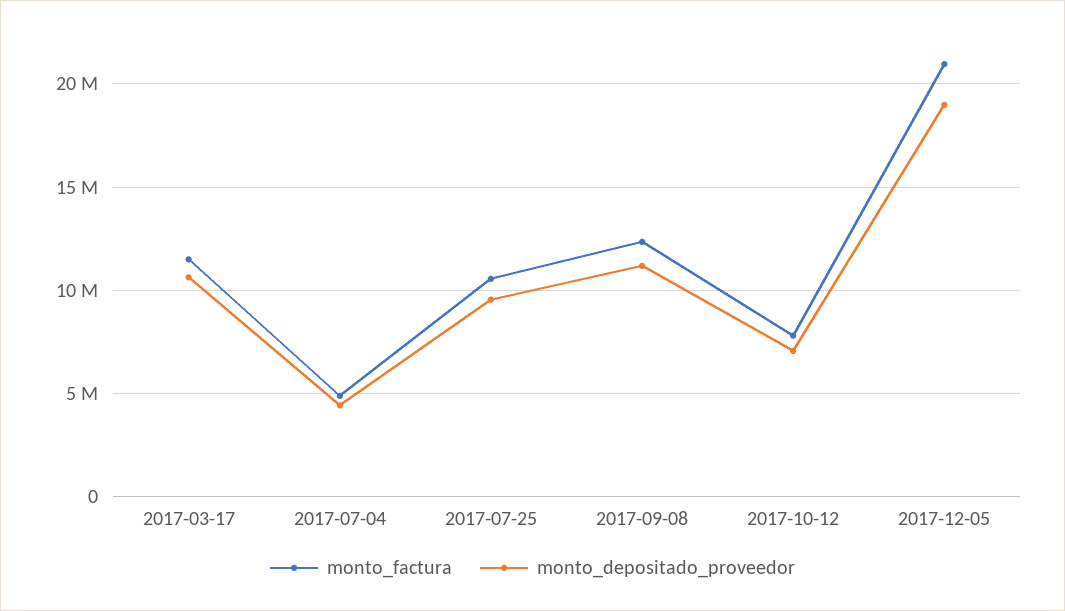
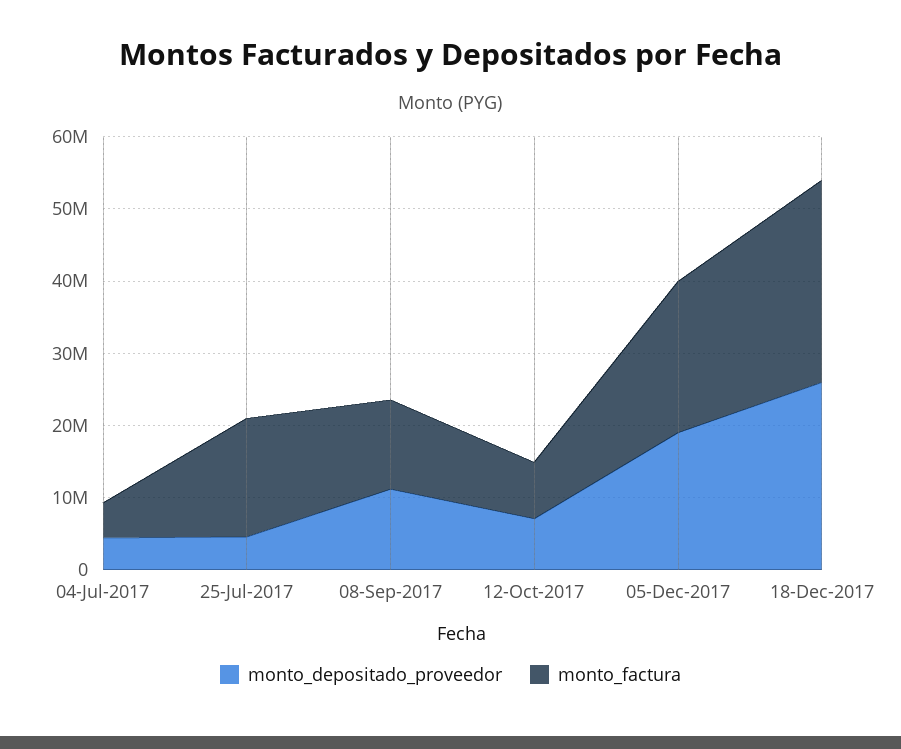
monto_factura, 2017-03-17: 11500000 -> none
monto_depositado_proveedor, 2017-03-17: 10500000 -> none
monto_factura, 2017-07-25: 10500000 -> 16000000
monto_depositado_proveedor, 2017-07-25: 9500000 -> 4000000
monto_depositado_proveedor, 18-Dec-2017: none -> 26000000
monto_factura, 18-Dec-2017: none -> 28000000

